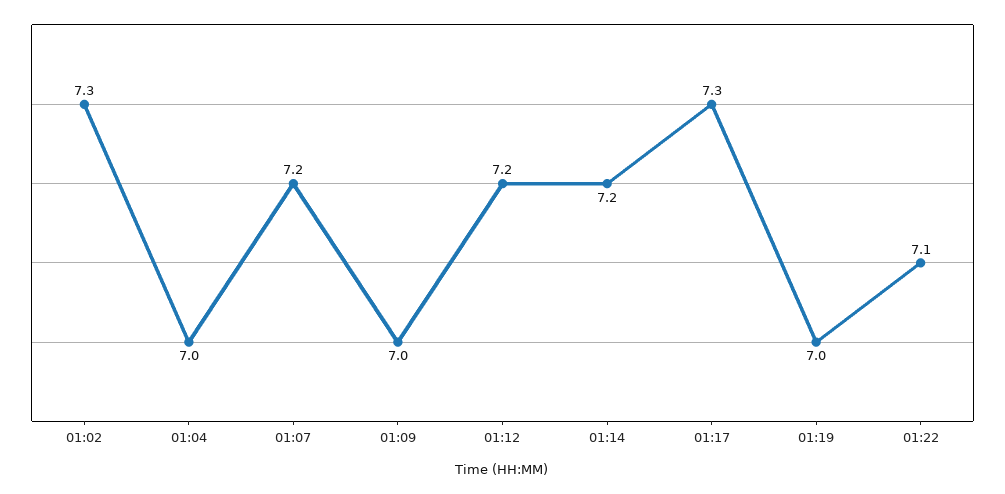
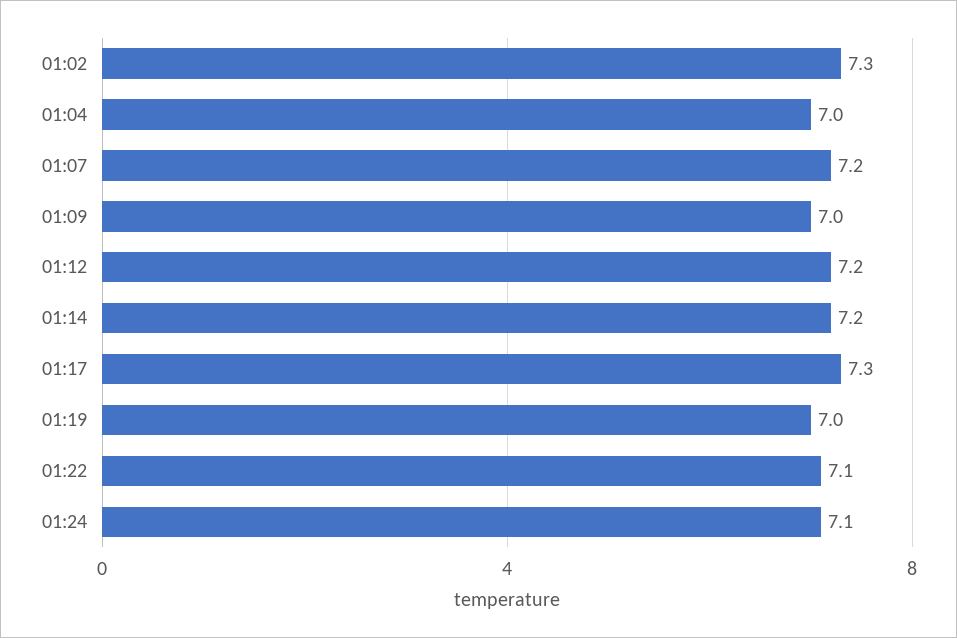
01:24: none -> 7.1

